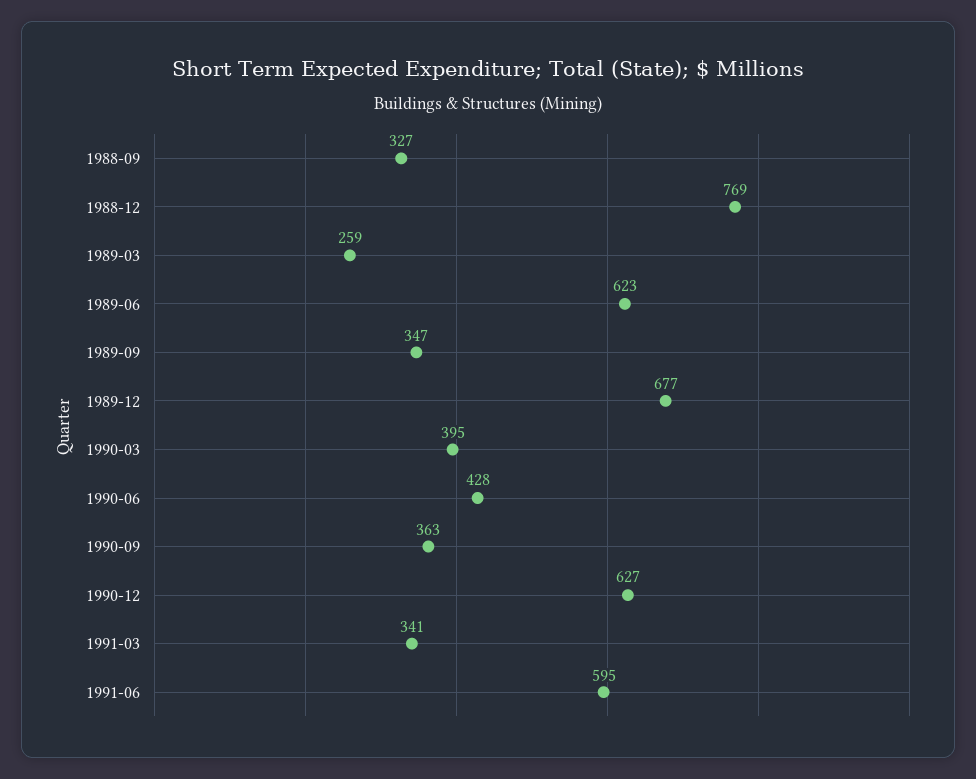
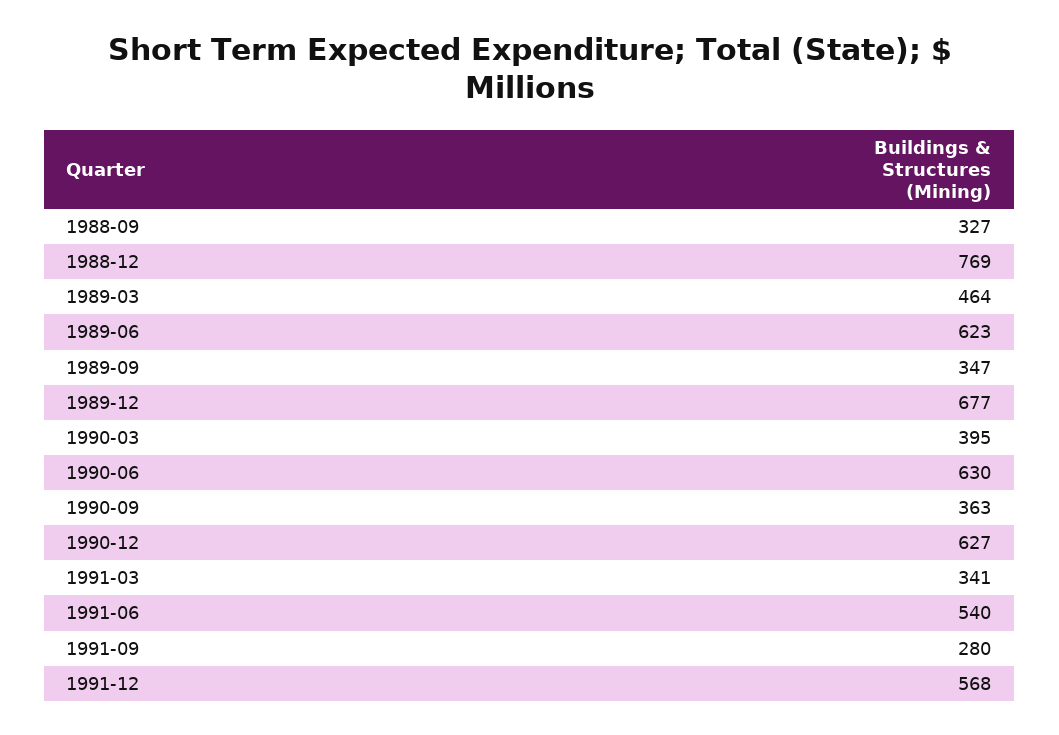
1989-03: 259 -> 464
1990-06: 428 -> 630
1991-06: 595 -> 540
1991-09: none -> 280
1991-12: none -> 568

